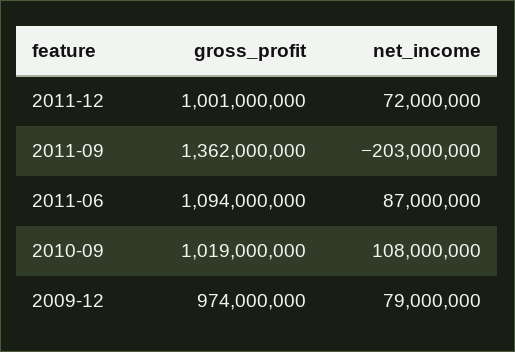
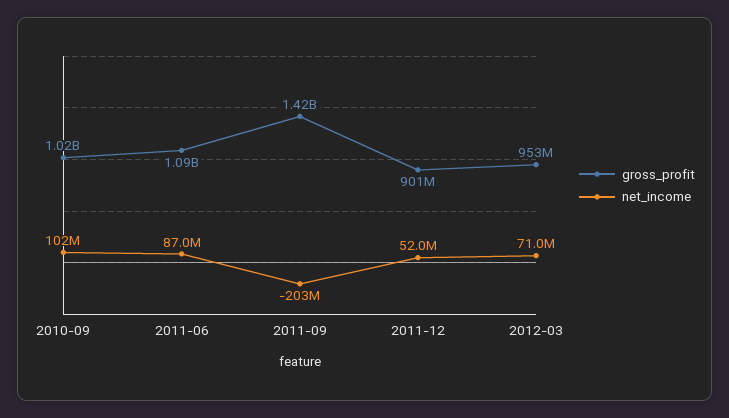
gross_profit, 2011-12: 1001000000 -> 901000000
net_income, 2011-12: 72000000 -> 52000000
gross_profit, 2011-09: 1362000000 -> 1420000000
net_income, 2010-09: 108000000 -> 102000000
gross_profit, 2009-12: 974000000 -> none
net_income, 2009-12: 79000000 -> none
gross_profit, 2012-03: none -> 953000000
net_income, 2012-03: none -> 71000000

